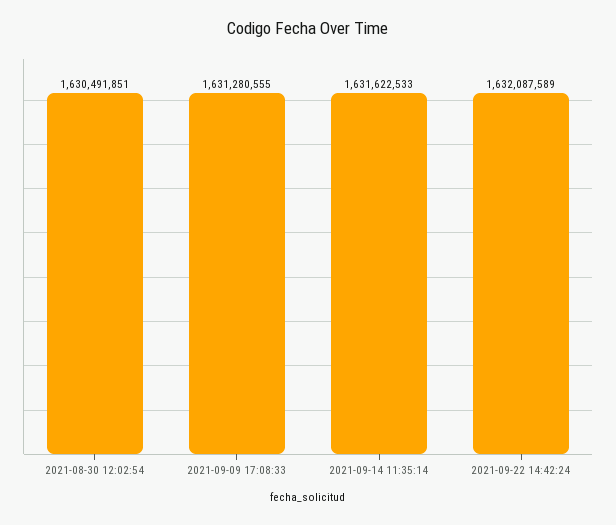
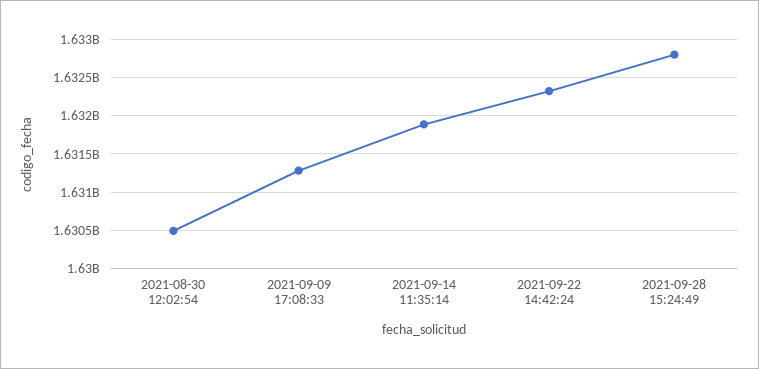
2021-09-14 11:35:14: 1631622533 -> 1631900000
2021-09-22 14:42:24: 1632087589 -> 1632300000
2021-09-28 15:24:49: none -> 1632800000

